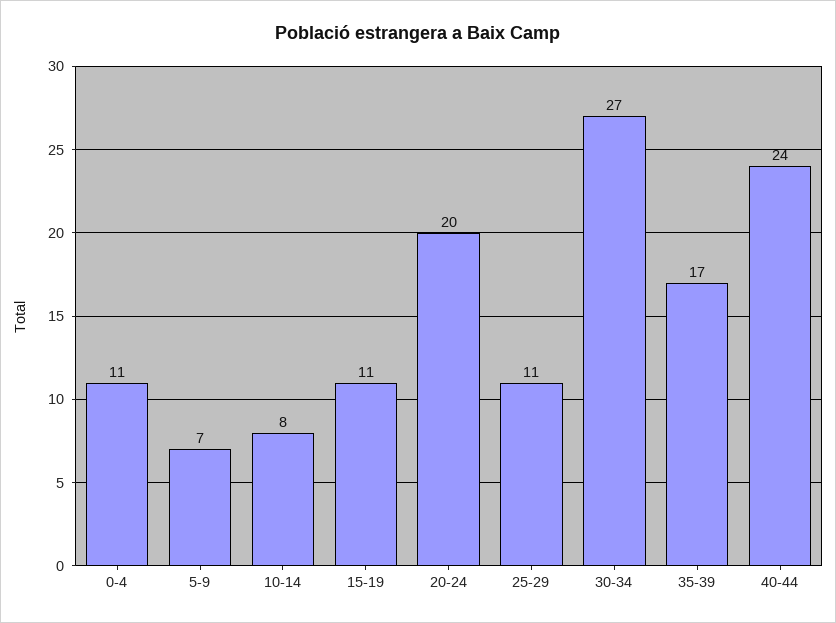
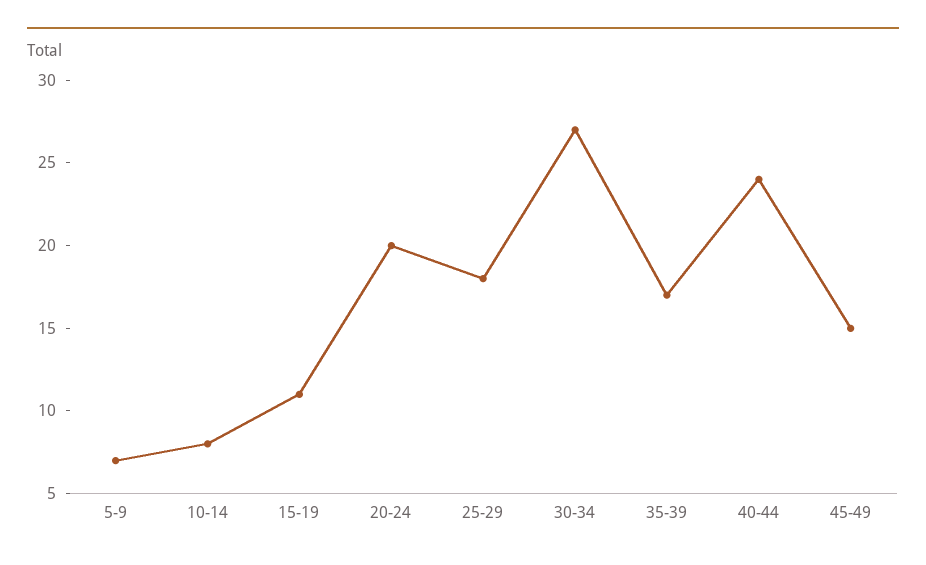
0-4: 11 -> none
25-29: 11 -> 18
45-49: none -> 15

